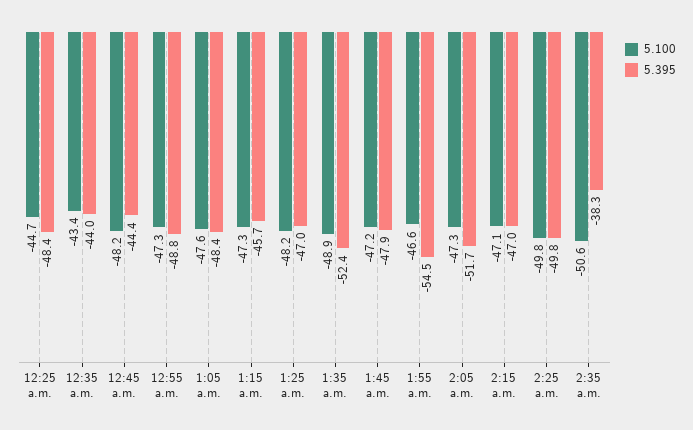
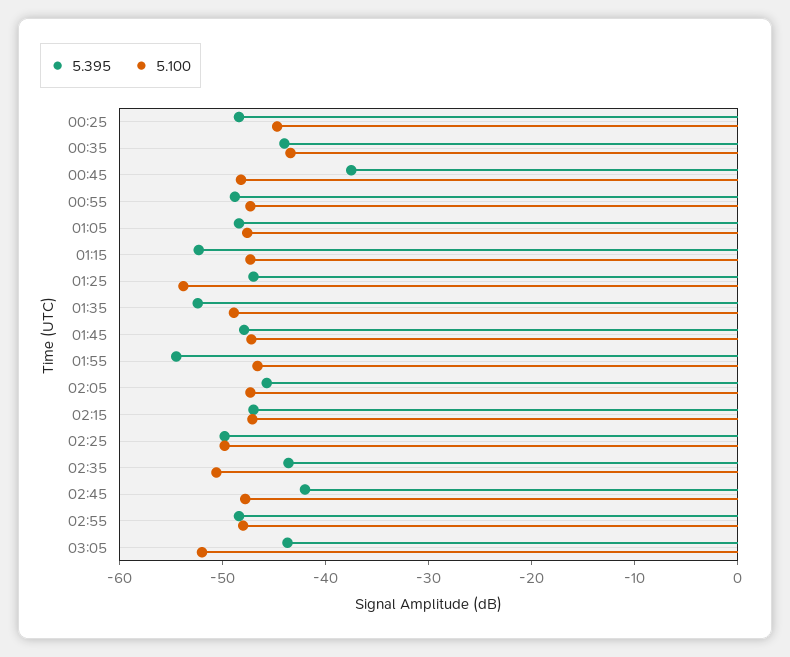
5.395, 12:45 a.m.: -44.4 -> -38
5.395, 1:15 a.m.: -45.7 -> -52
5.100, 1:25 a.m.: -48.2 -> -54
5.395, 2:05 a.m.: -51.7 -> -46
5.395, 2:35 a.m.: -38.3 -> -44
5.395, 02:45: none -> -42
5.100, 02:45: none -> -48
5.395, 02:55: none -> -48
5.100, 02:55: none -> -48
5.395, 03:05: none -> -44
5.100, 03:05: none -> -52

